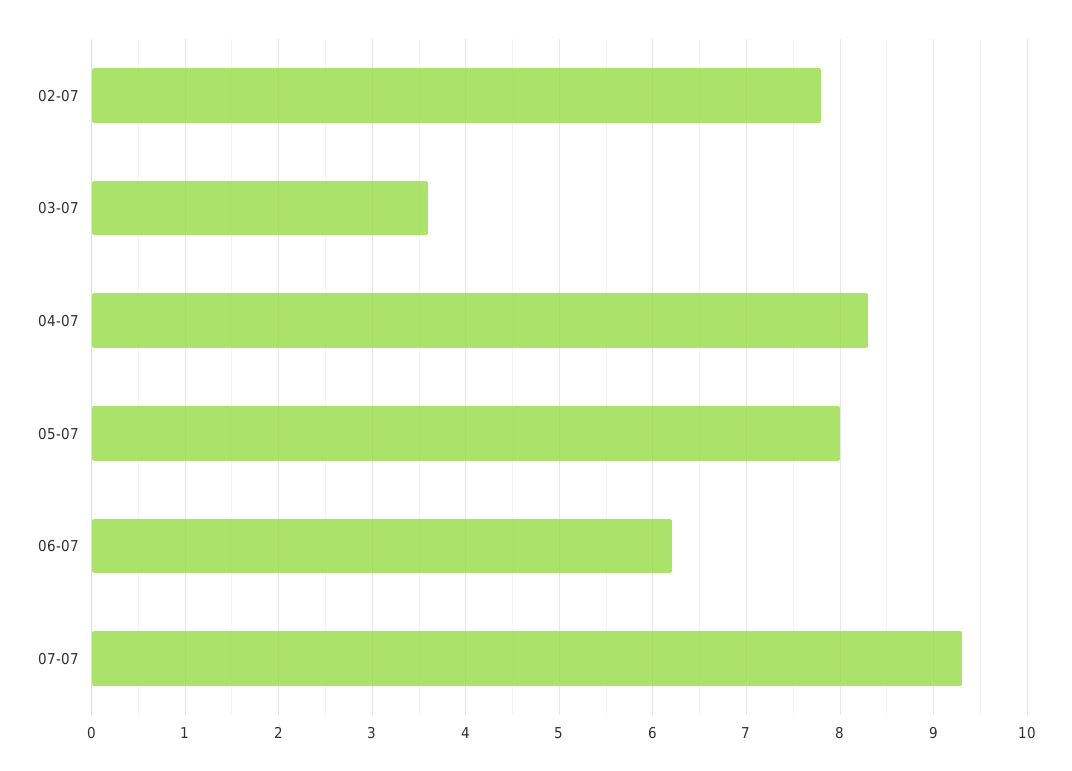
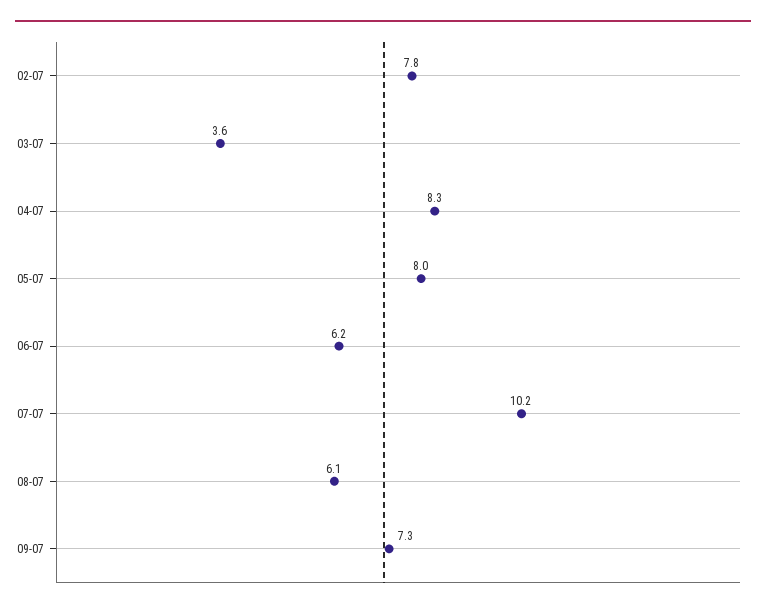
07-07: 9.3 -> 10.2
08-07: none -> 6.1
09-07: none -> 7.3

